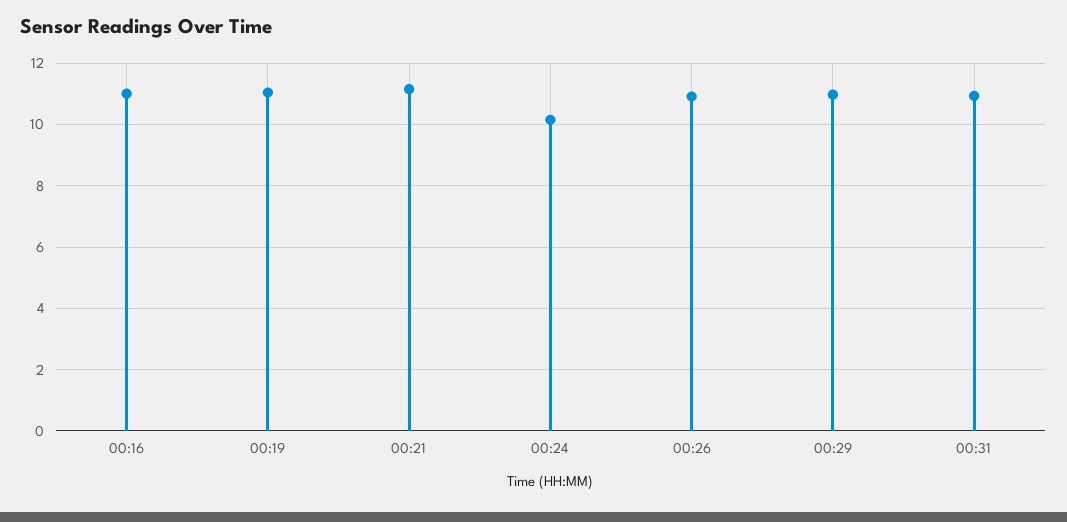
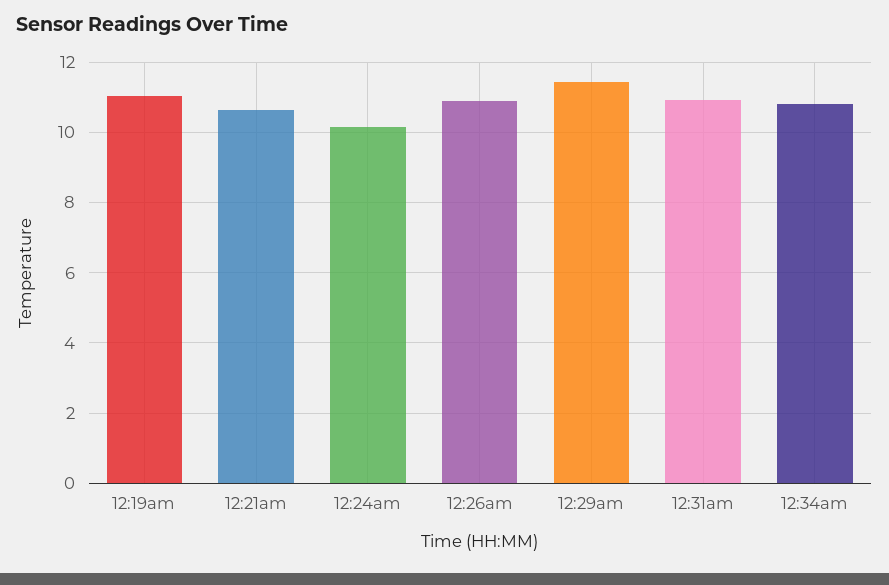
00:16: 11 -> none
00:21: 11.2 -> 10.6
00:29: 11 -> 11.4
12:34am: none -> 10.8

